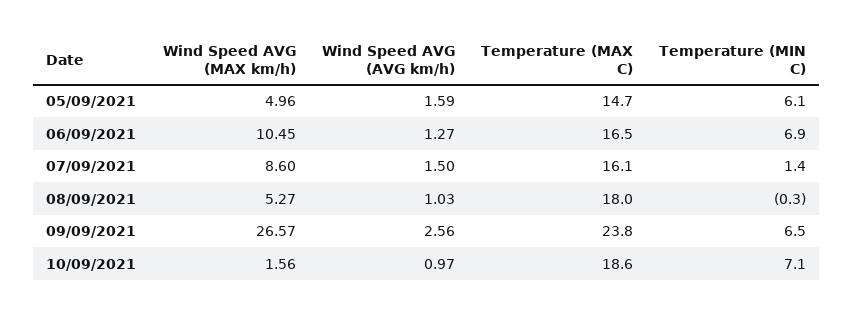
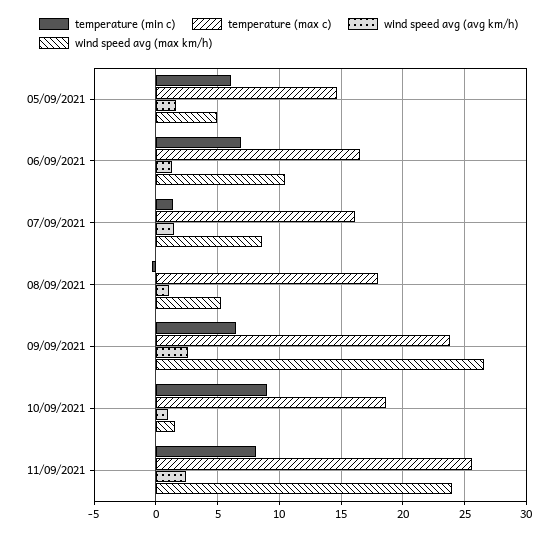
Temperature (MIN C), 10/09/2021: 7.1 -> 9
Temperature (MIN C), 11/09/2021: none -> 8
Temperature (MAX C), 11/09/2021: none -> 25.5
Wind Speed AVG (AVG km/h), 11/09/2021: none -> 2.5
Wind Speed AVG (MAX km/h), 11/09/2021: none -> 24

